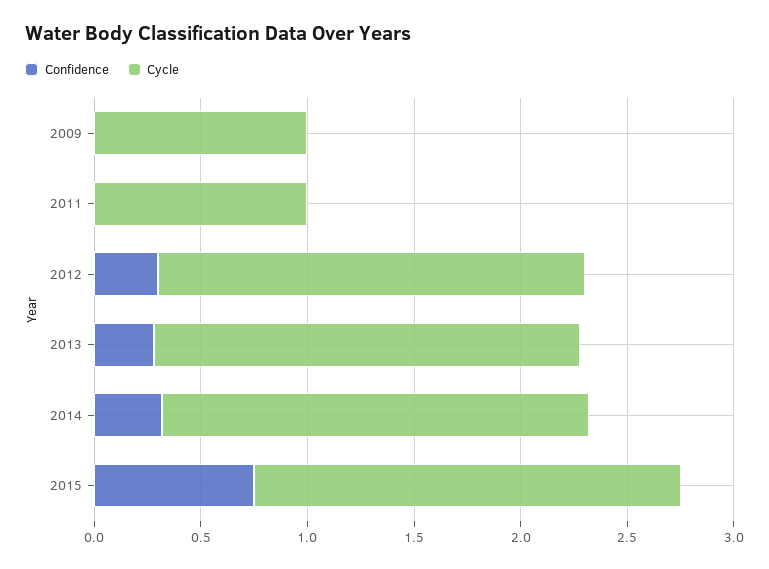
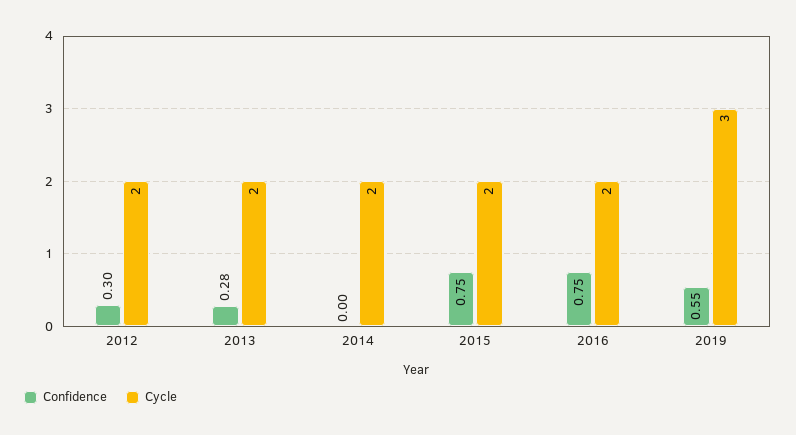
Confidence, 2009: 0 -> none
Cycle, 2009: 1 -> none
Confidence, 2011: 0 -> none
Cycle, 2011: 1 -> none
Confidence, 2014: 0.3 -> 0
Confidence, 2016: none -> 0.75
Cycle, 2016: none -> 2
Confidence, 2019: none -> 0.55
Cycle, 2019: none -> 3

